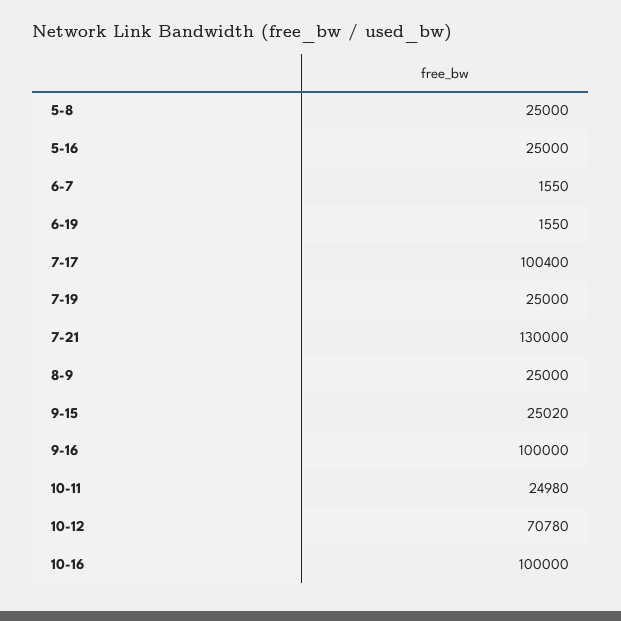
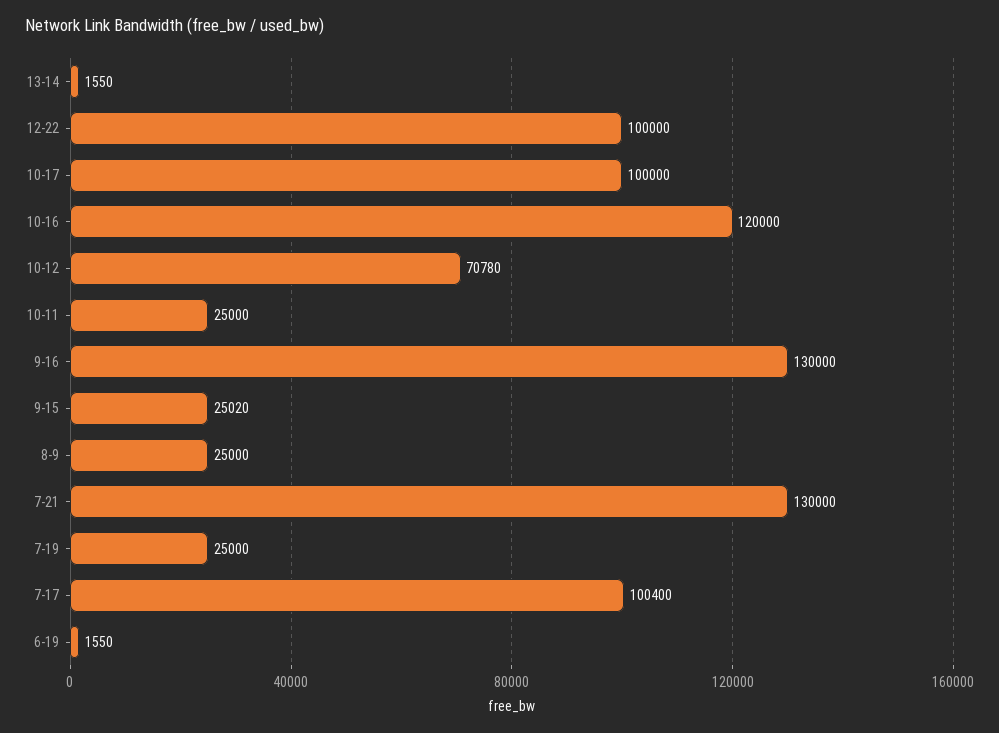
5-8: 25000 -> none
5-16: 25000 -> none
6-7: 1550 -> none
9-16: 100000 -> 130000
10-11: 24980 -> 25000
10-16: 100000 -> 120000
13-14: none -> 1550
12-22: none -> 100000
10-17: none -> 100000

